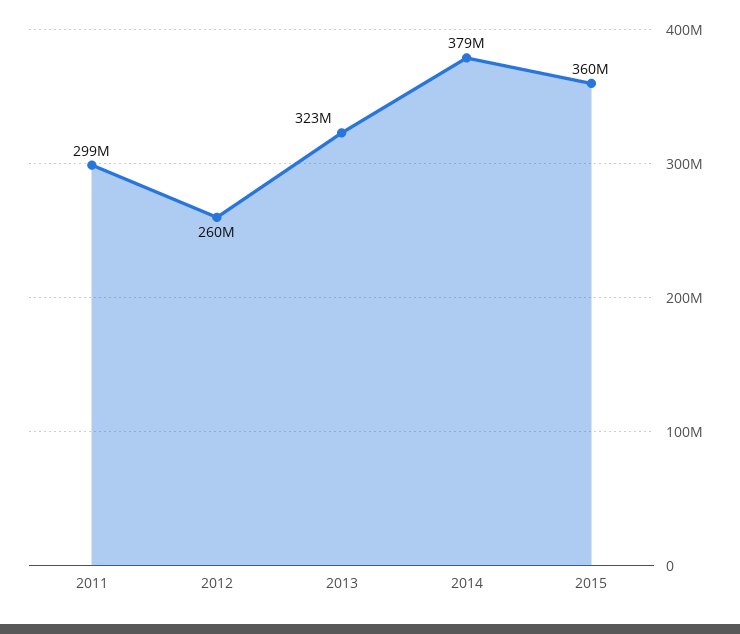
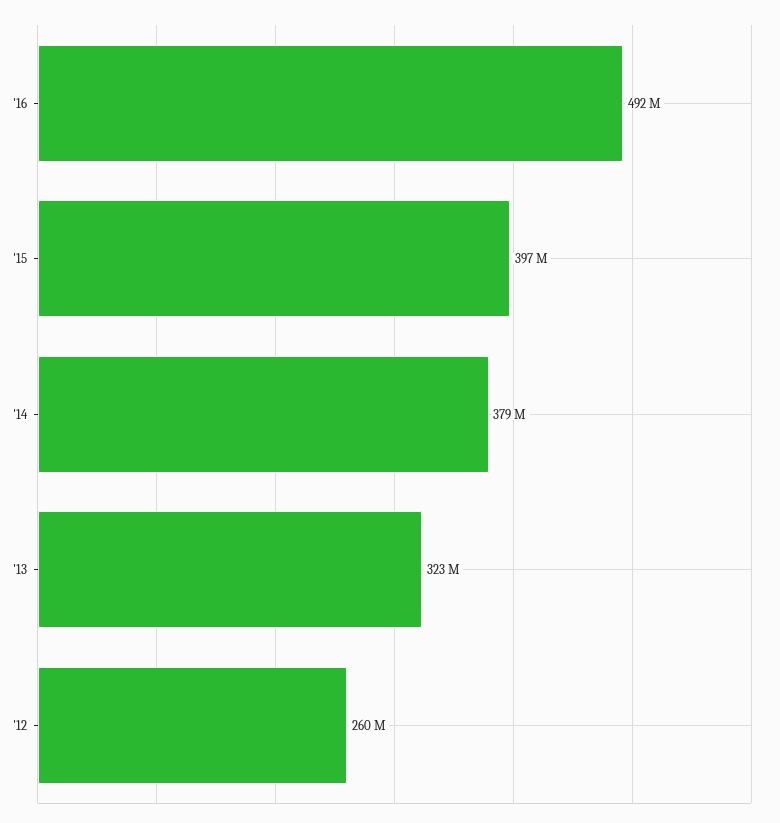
2011: 299000000 -> none
2015: 360000000 -> 397000000
'16: none -> 492000000

